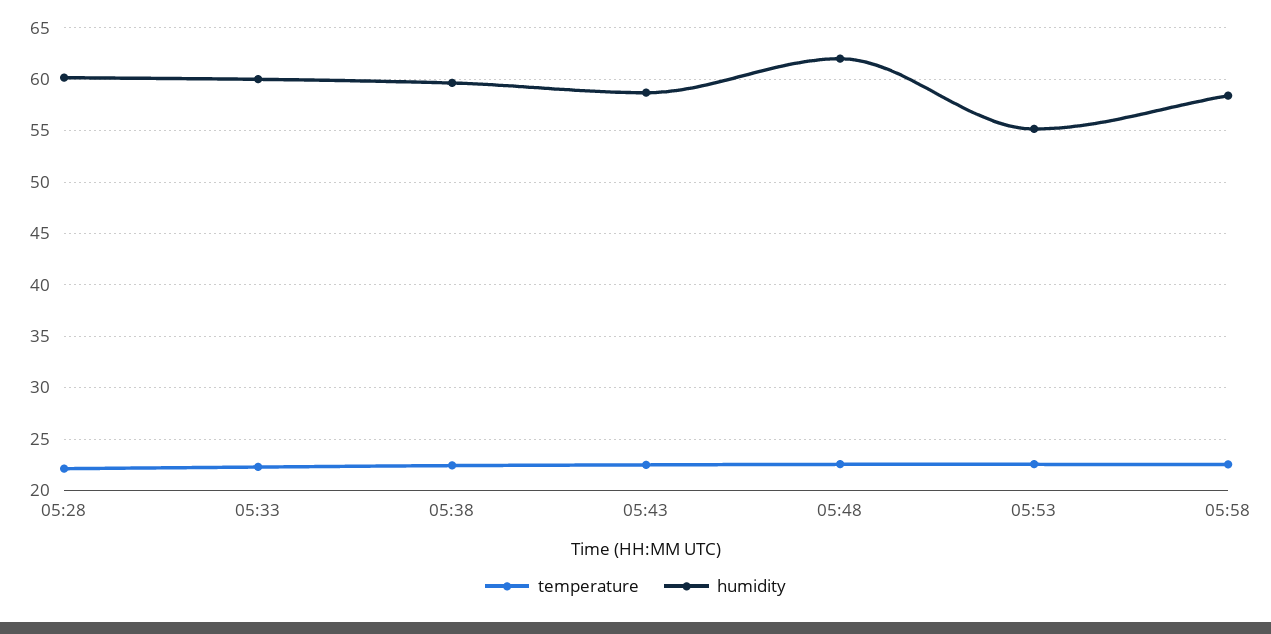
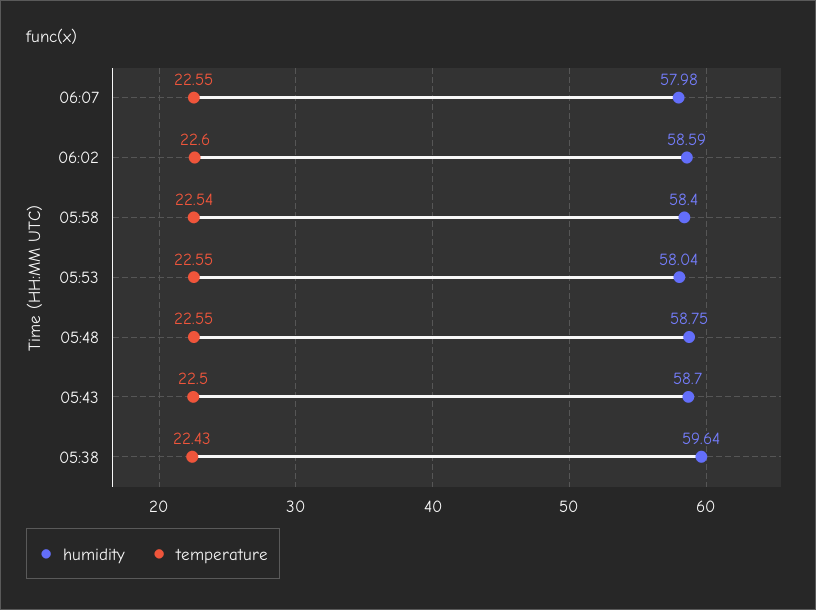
temperature, 05:28: 22 -> none
humidity, 05:28: 60 -> none
temperature, 05:33: 22 -> none
humidity, 05:33: 60 -> none
humidity, 05:48: 62 -> 58.75
humidity, 05:53: 55 -> 58.04
humidity, 06:07: none -> 57.98
temperature, 06:07: none -> 22.55
humidity, 06:02: none -> 58.59
temperature, 06:02: none -> 22.6

